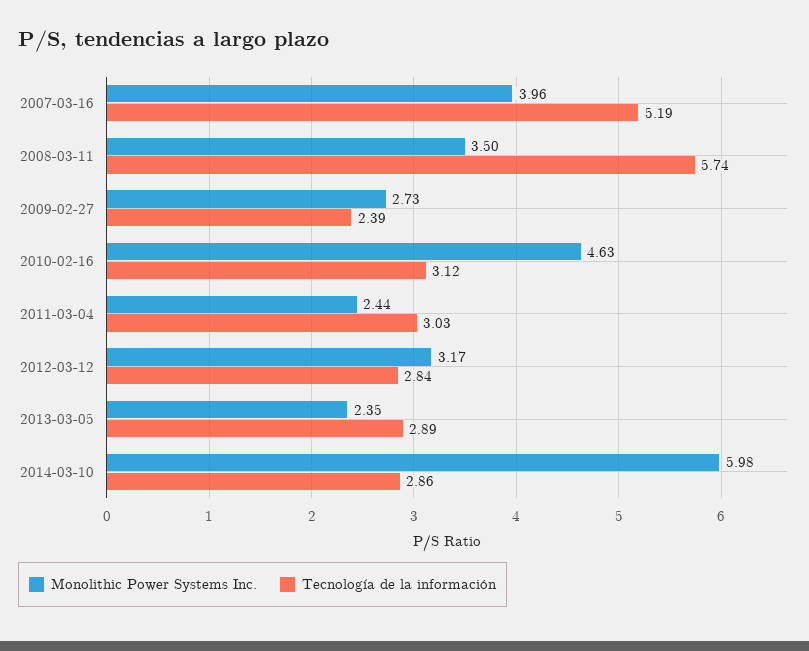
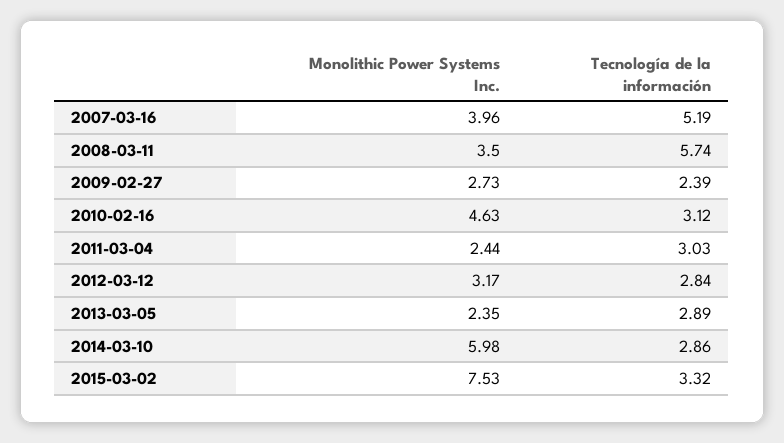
Monolithic Power Systems Inc., 2015-03-02: none -> 7.53
Tecnología de la información, 2015-03-02: none -> 3.32

